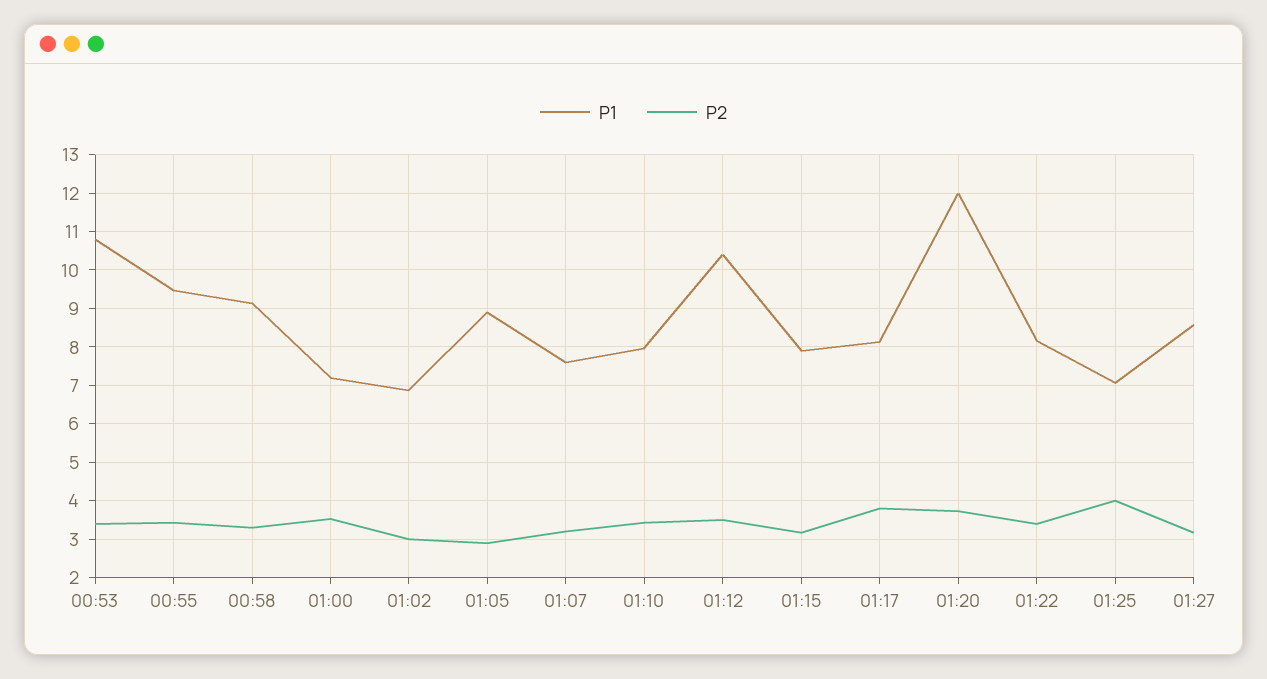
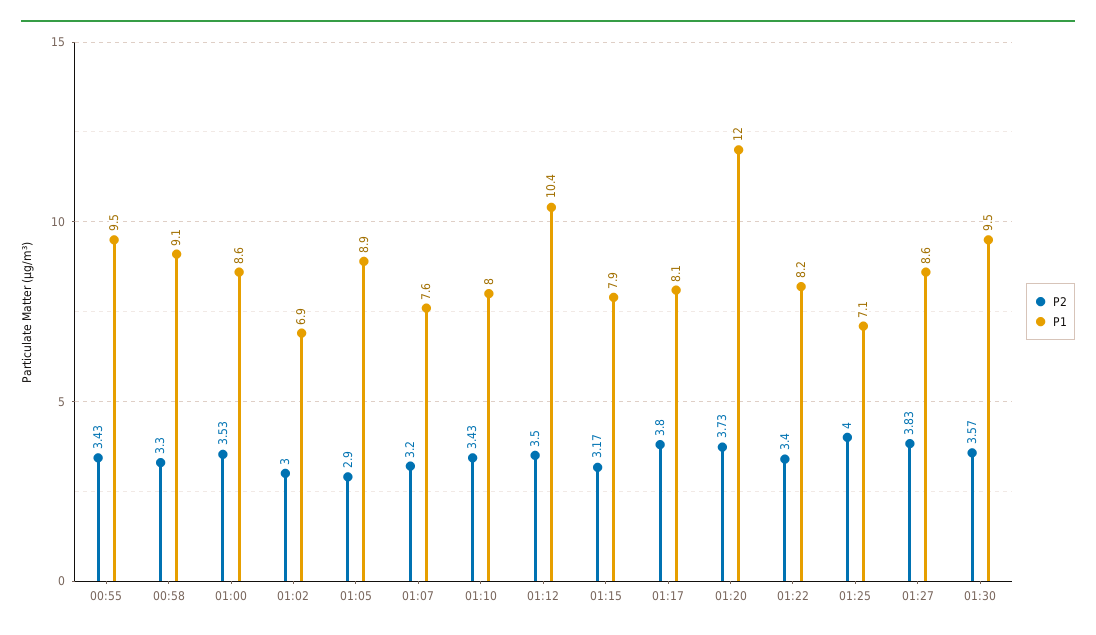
P1, 00:53: 10.8 -> none
P2, 00:53: 3.4 -> none
P1, 01:00: 7.2 -> 8.6
P2, 01:27: 3.2 -> 3.83
P2, 01:30: none -> 3.57
P1, 01:30: none -> 9.5

